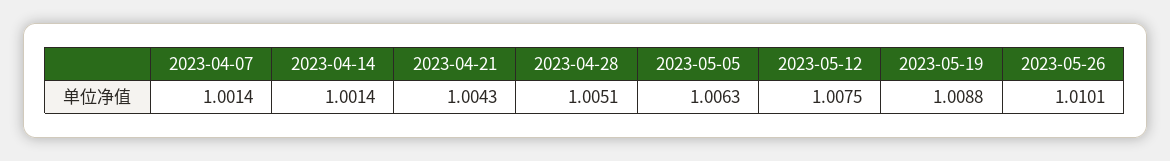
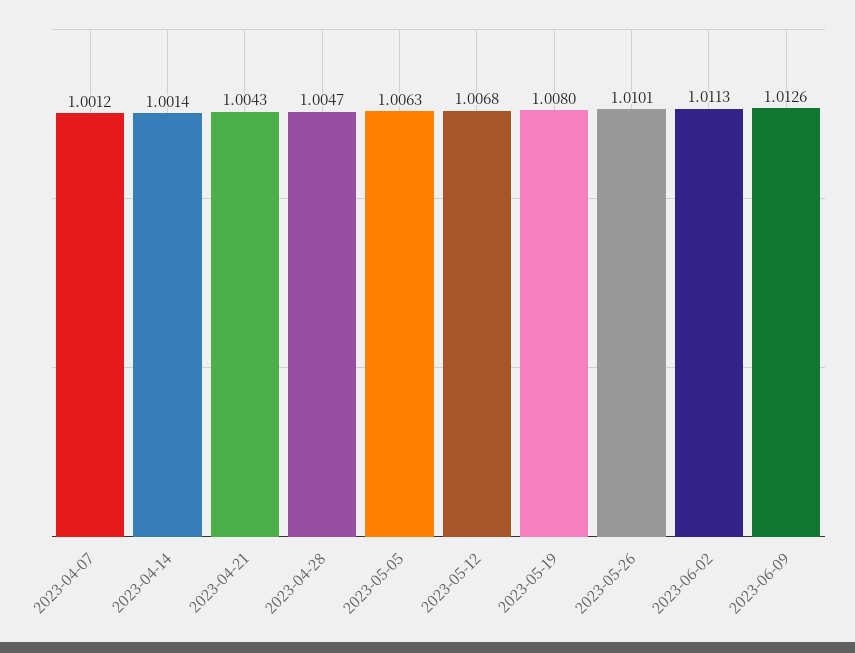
2023-04-07: 1.0014 -> 1.0012
2023-04-28: 1.0051 -> 1.0047
2023-05-12: 1.0075 -> 1.0068
2023-05-19: 1.0088 -> 1.008
2023-06-02: none -> 1.0113
2023-06-09: none -> 1.0126

